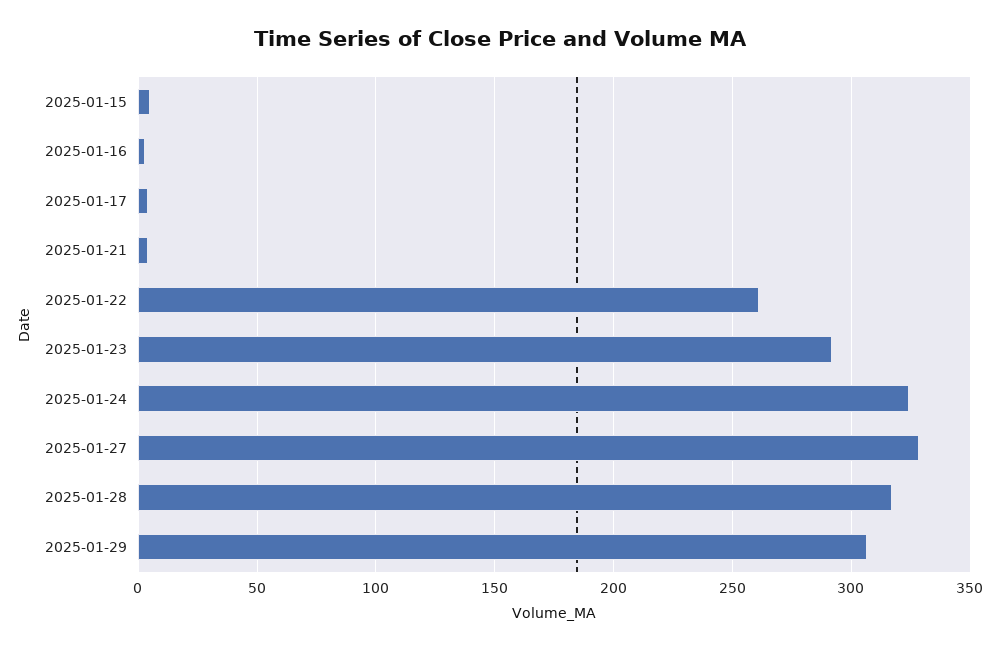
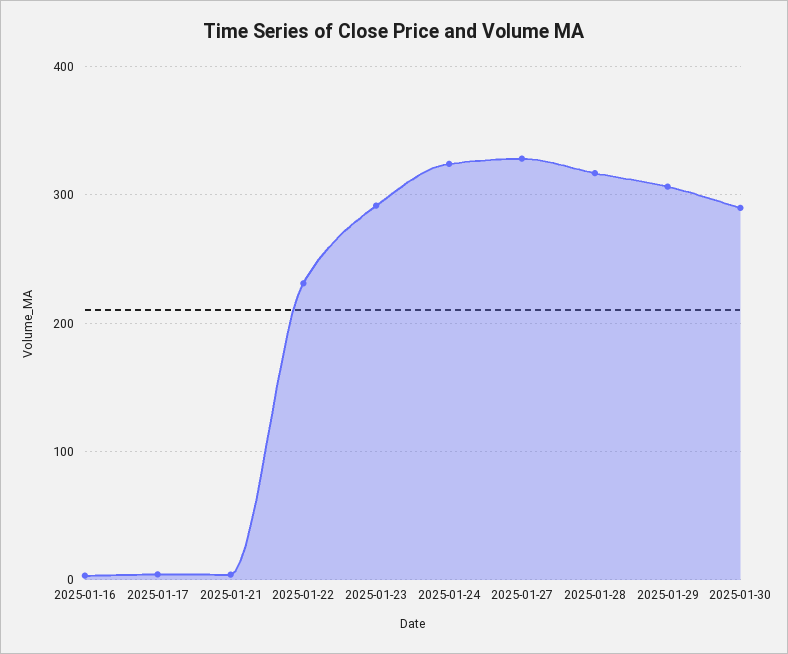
2025-01-15: 5 -> none
2025-01-22: 260 -> 230
2025-01-30: none -> 290

